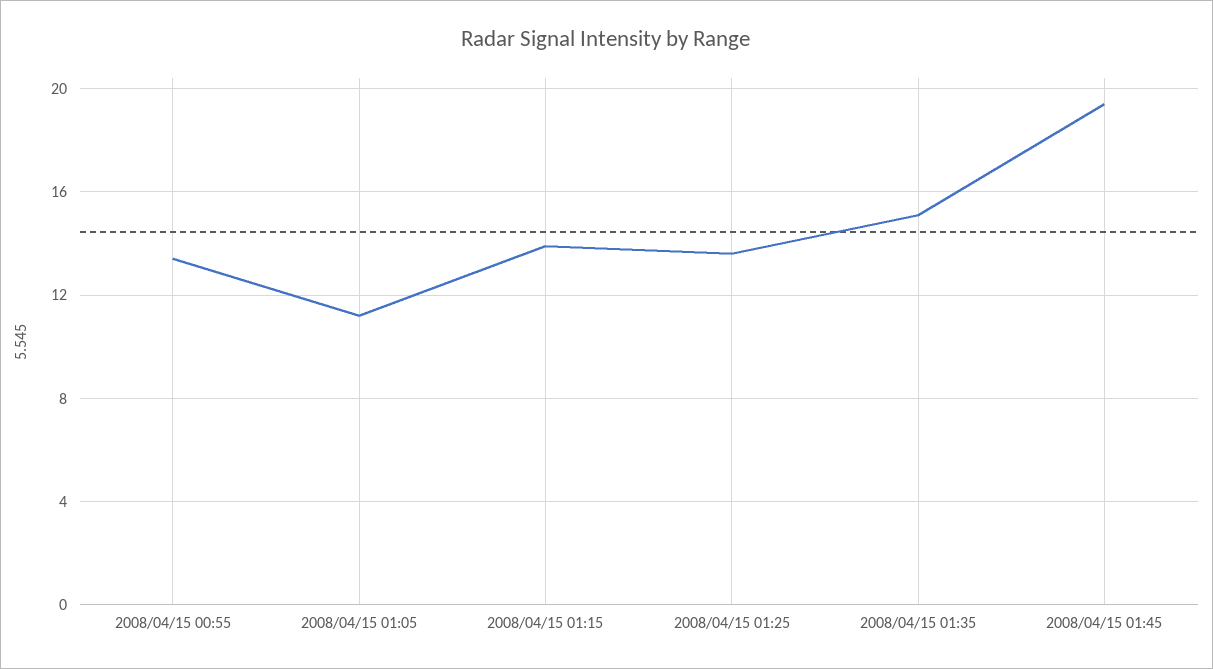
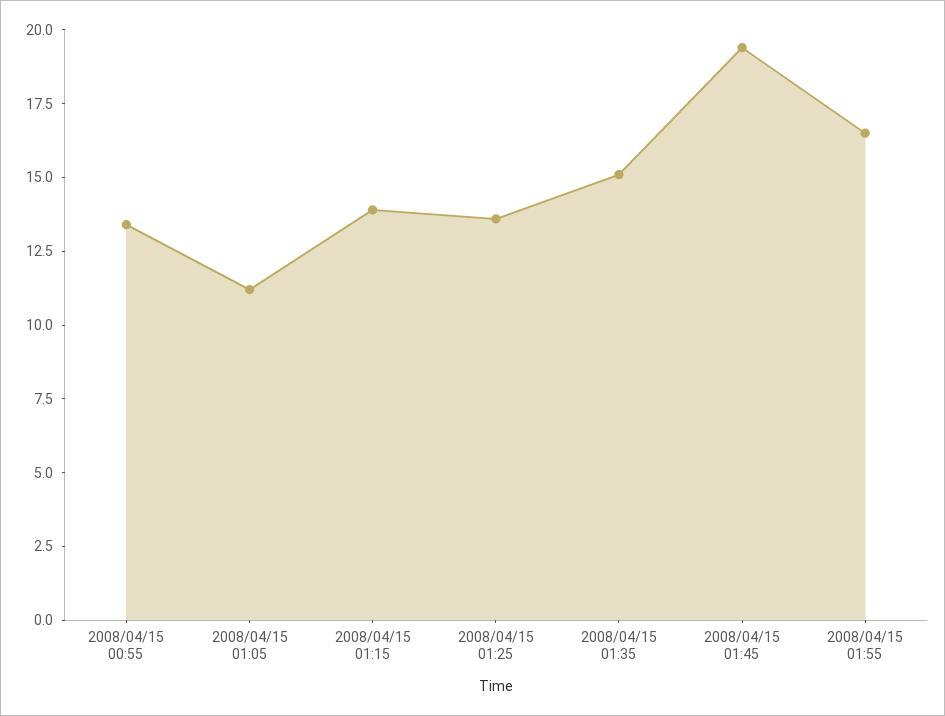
2008/04/15 01:55: none -> 16.5

